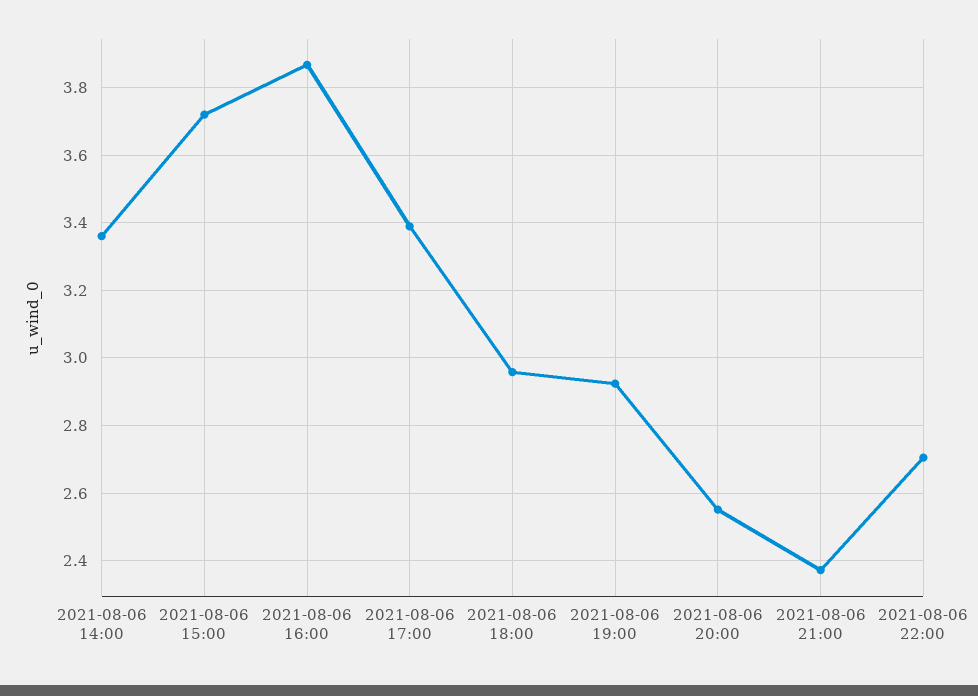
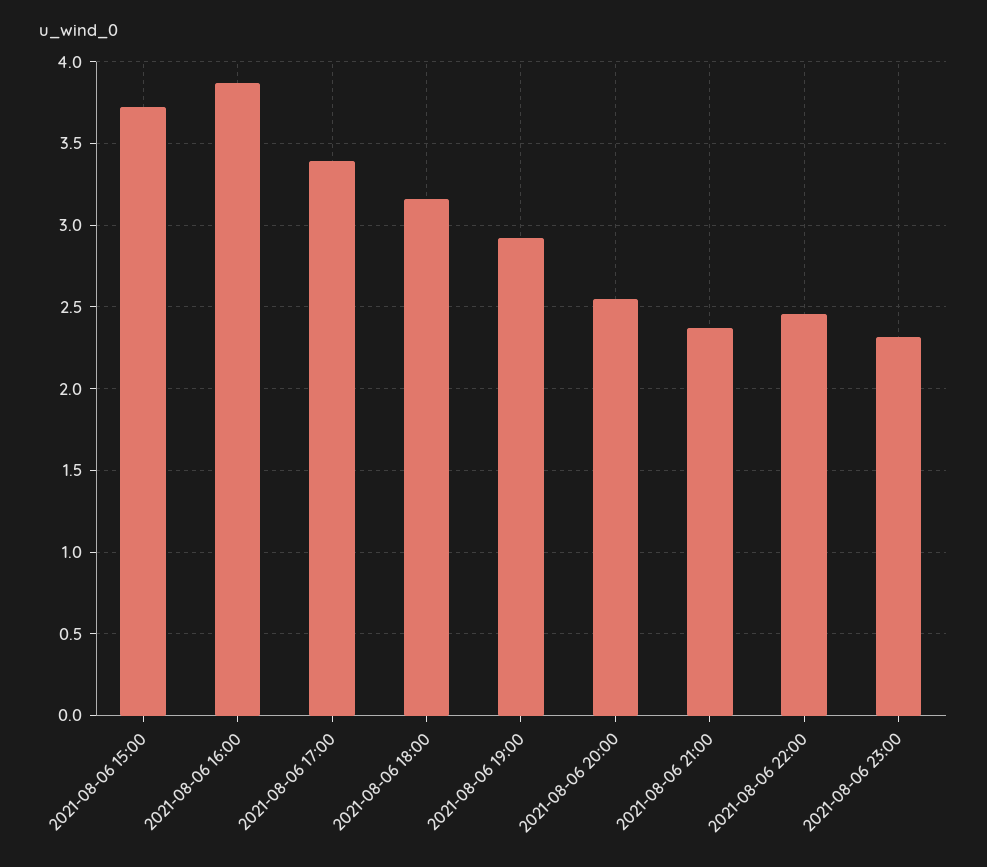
2021-08-06 14:00: 3.36 -> none
2021-08-06 18:00: 2.96 -> 3.15
2021-08-06 22:00: 2.7 -> 2.45
2021-08-06 23:00: none -> 2.3

